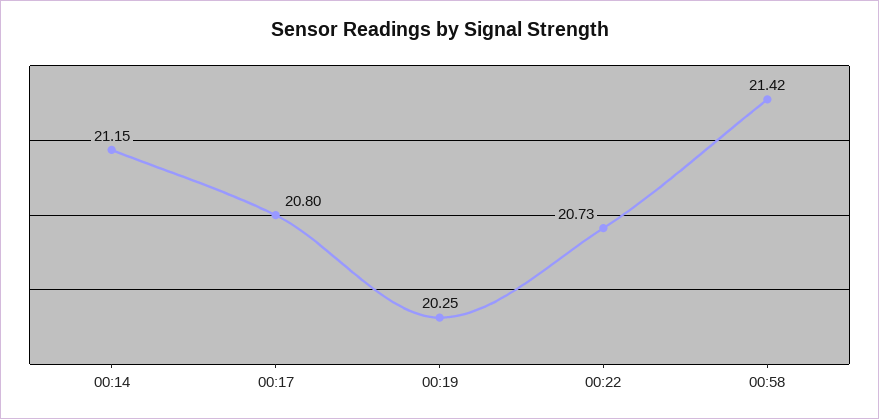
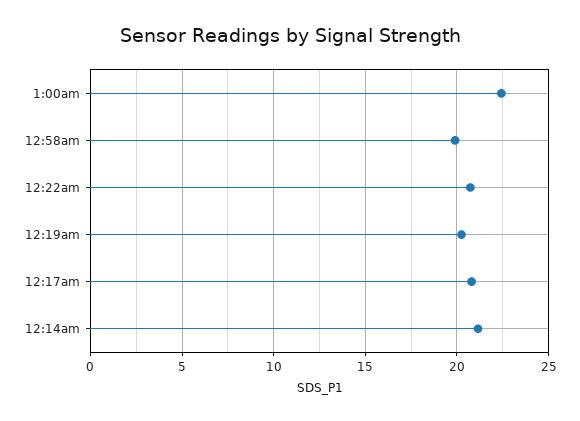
00:58: 21.42 -> 20
1:00am: none -> 22.5

